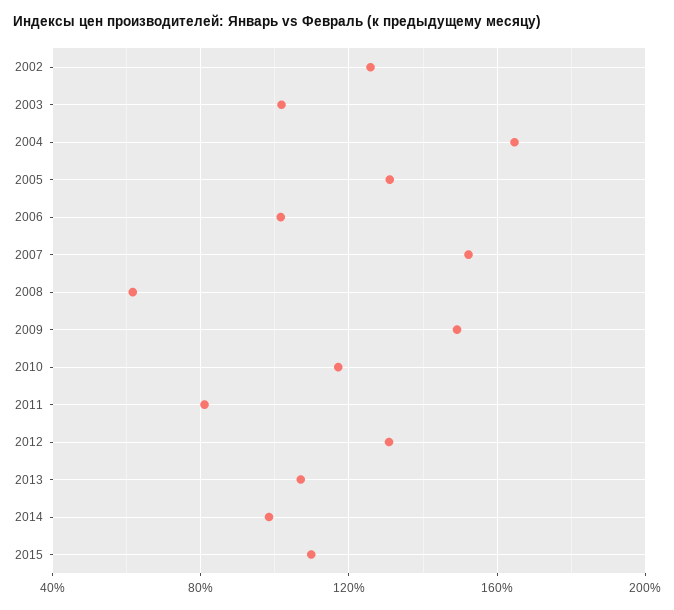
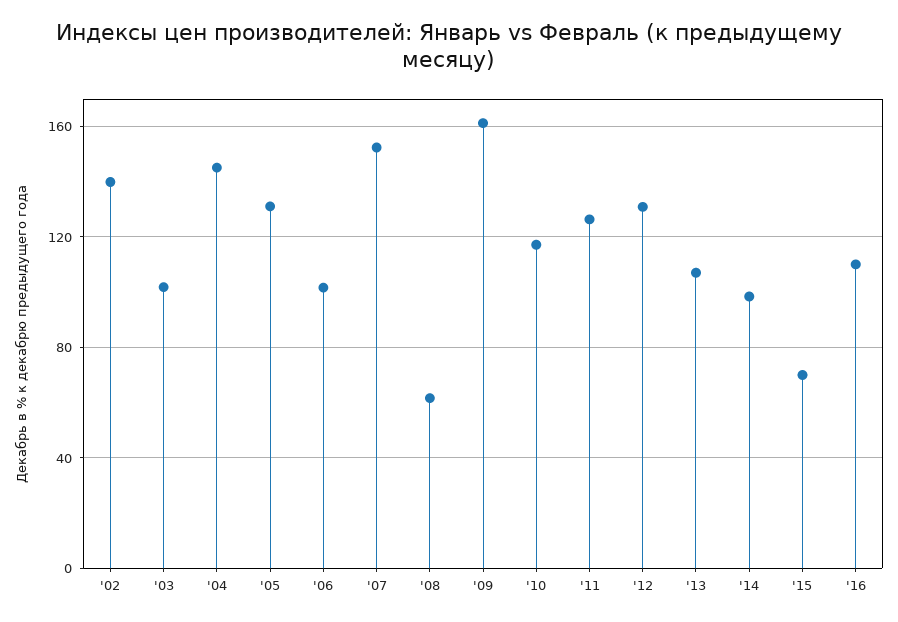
2002: 125 -> 140
2004: 165 -> 145
2009: 150 -> 160
2011: 80 -> 125
2015: 110 -> 70
'16: none -> 110

